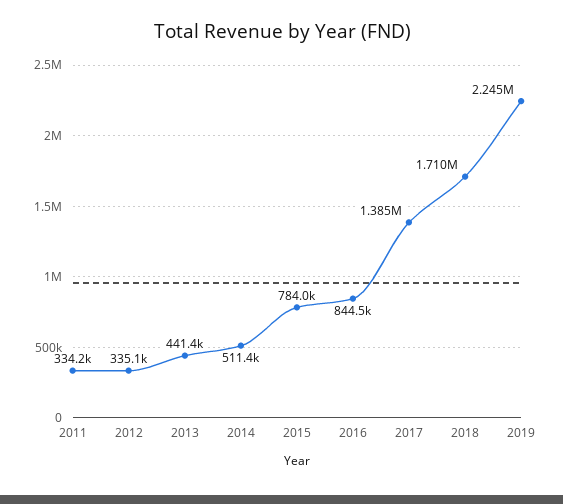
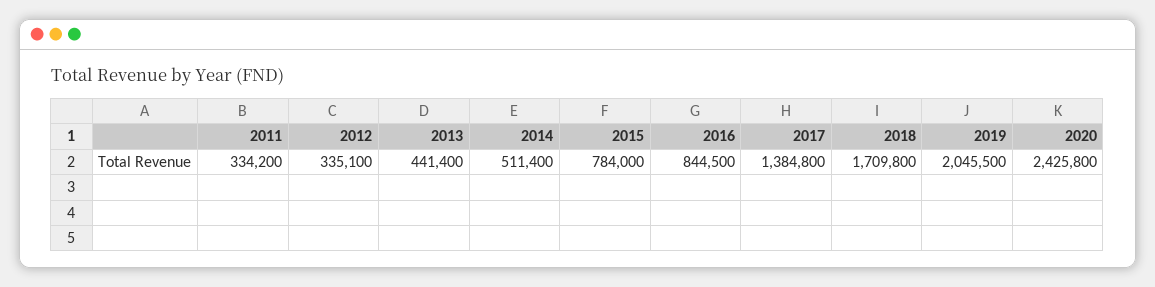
2019: 2245000 -> 2045500
2020: none -> 2425800

